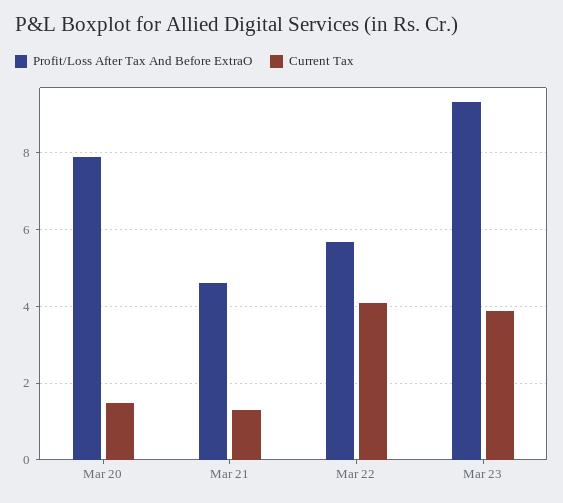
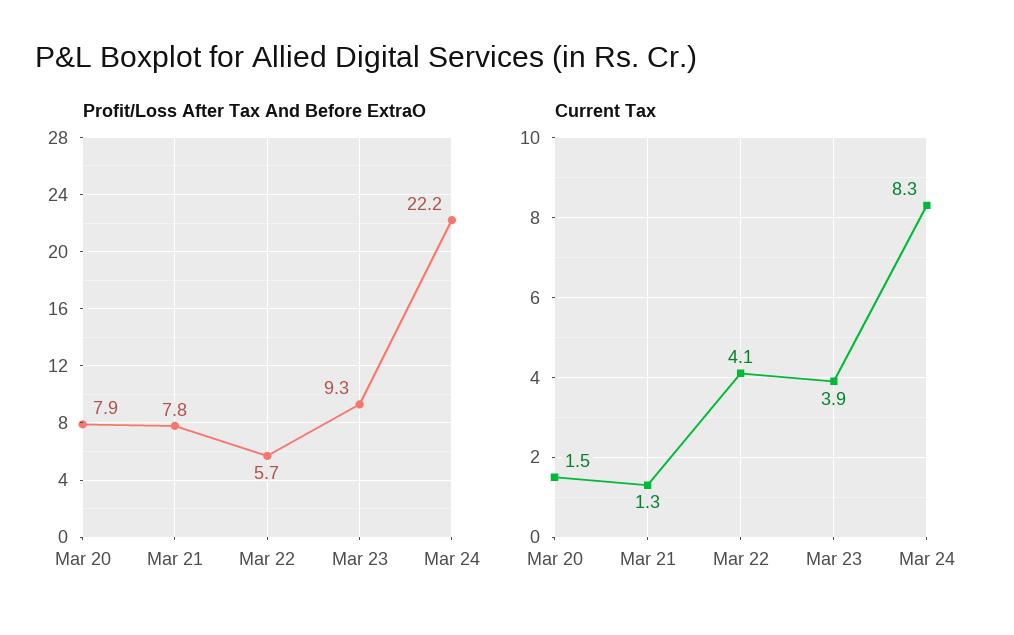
Profit/Loss After Tax And Before ExtraO, Mar 21: 4.6 -> 7.8
Profit/Loss After Tax And Before ExtraO, Mar 24: none -> 22.2
Current Tax, Mar 24: none -> 8.3

